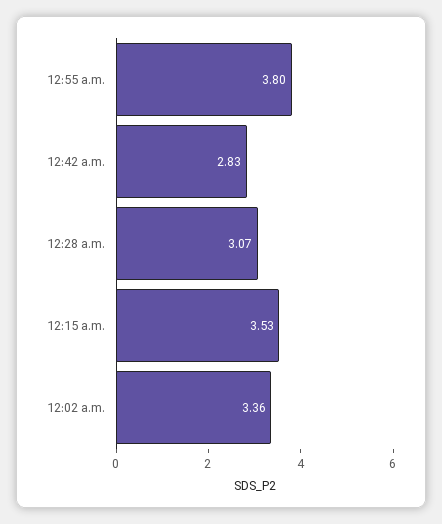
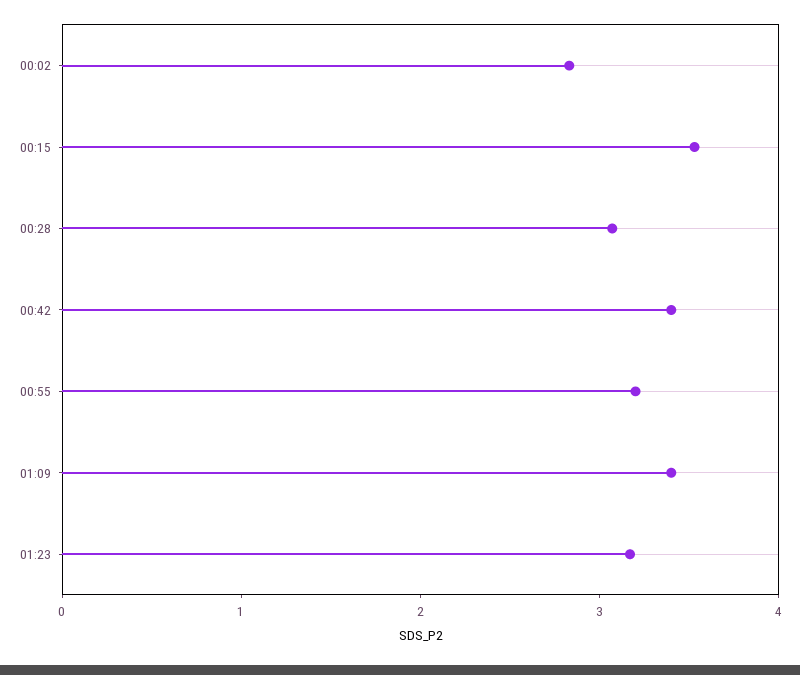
12:55 a.m.: 3.8 -> 3.2
12:42 a.m.: 2.83 -> 3.4
12:02 a.m.: 3.36 -> 2.8
01:09: none -> 3.4
01:23: none -> 3.2

